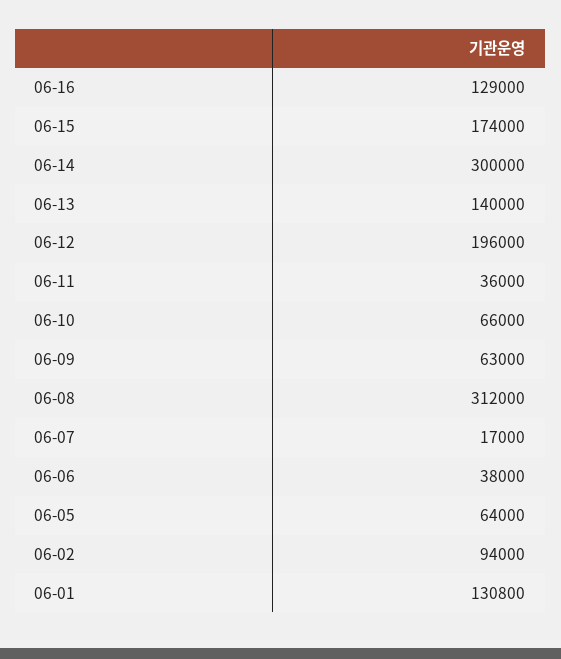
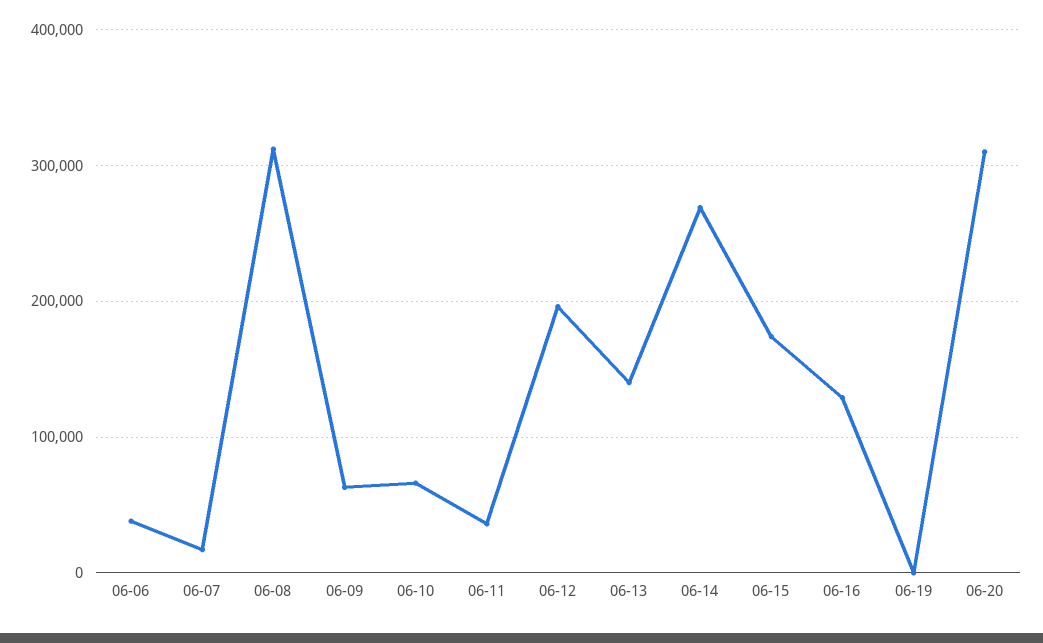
06-14: 300000 -> 270000
06-05: 64000 -> none
06-02: 94000 -> none
06-01: 130800 -> none
06-19: none -> 0
06-20: none -> 310000

